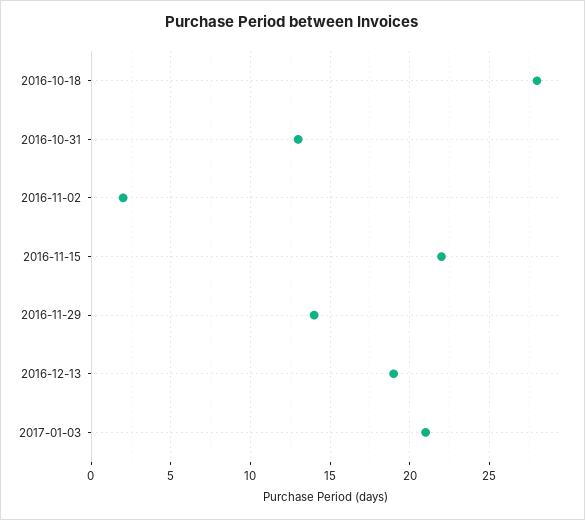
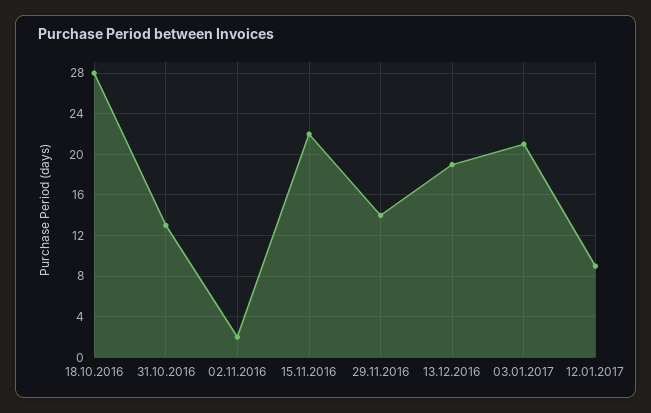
12.01.2017: none -> 9

